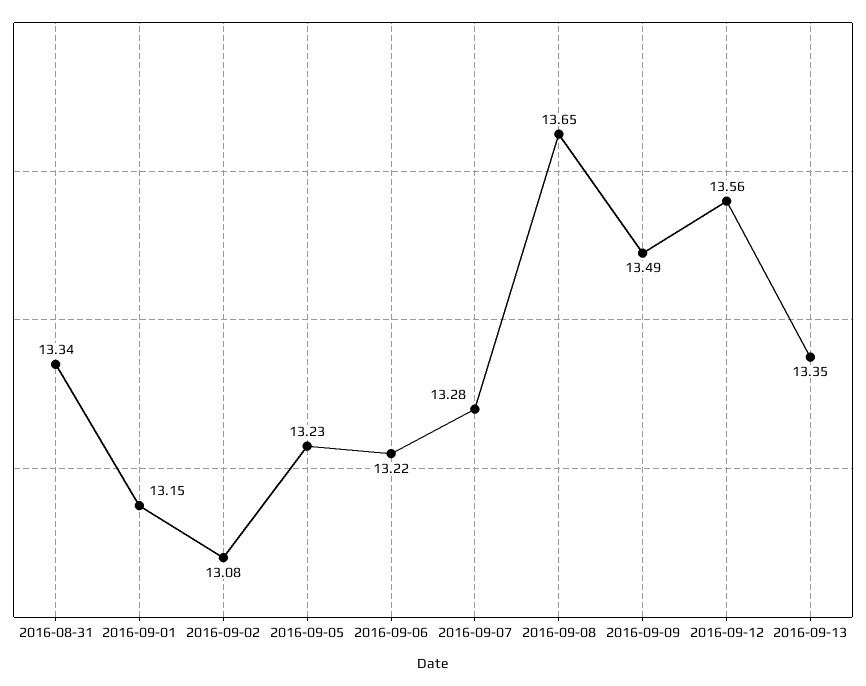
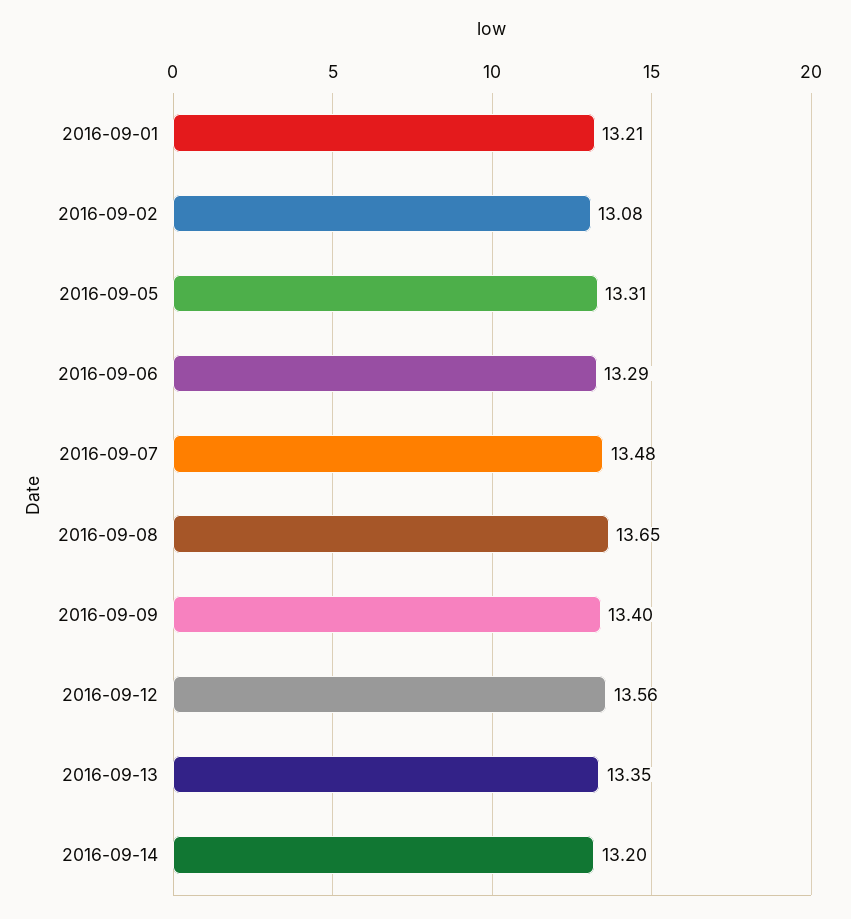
2016-08-31: 13.34 -> none
2016-09-01: 13.15 -> 13.21
2016-09-05: 13.23 -> 13.31
2016-09-06: 13.22 -> 13.29
2016-09-07: 13.28 -> 13.48
2016-09-09: 13.49 -> 13.4
2016-09-14: none -> 13.2

